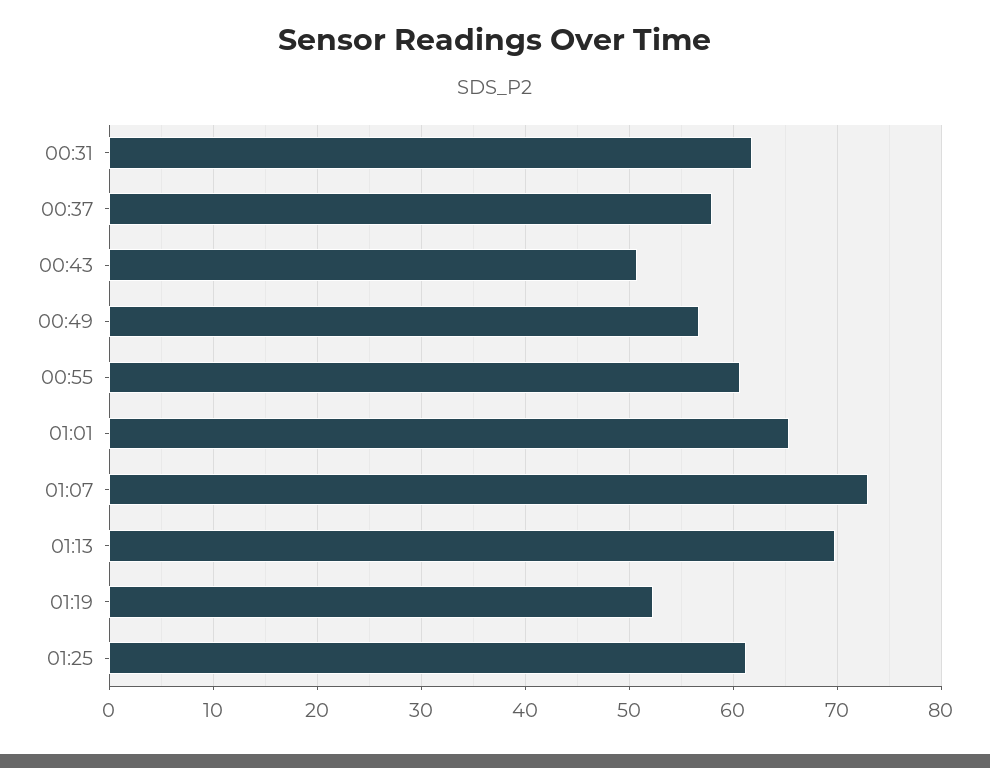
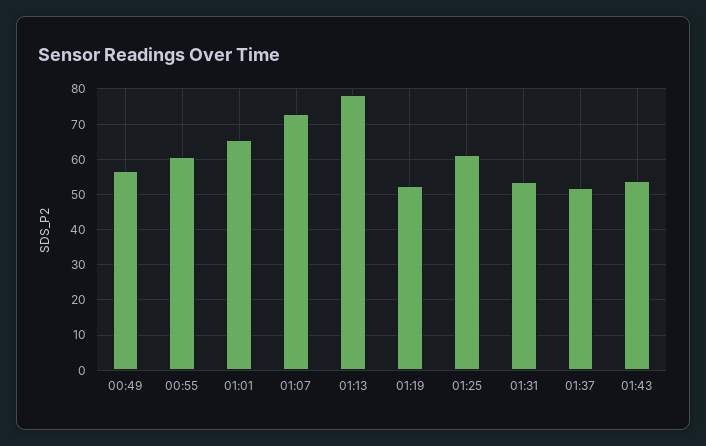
00:31: 62 -> none
00:37: 58 -> none
00:43: 51 -> none
01:13: 70 -> 78
01:31: none -> 54
01:37: none -> 52
01:43: none -> 54

